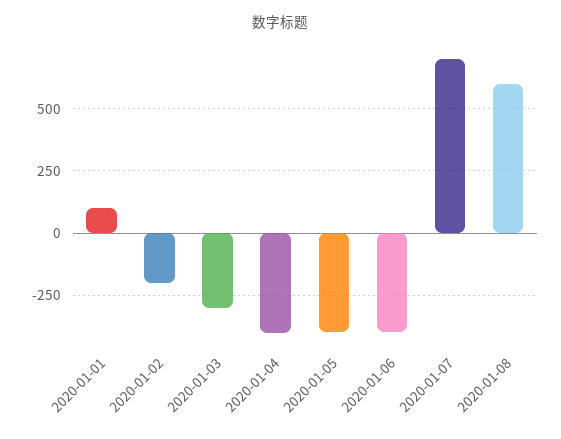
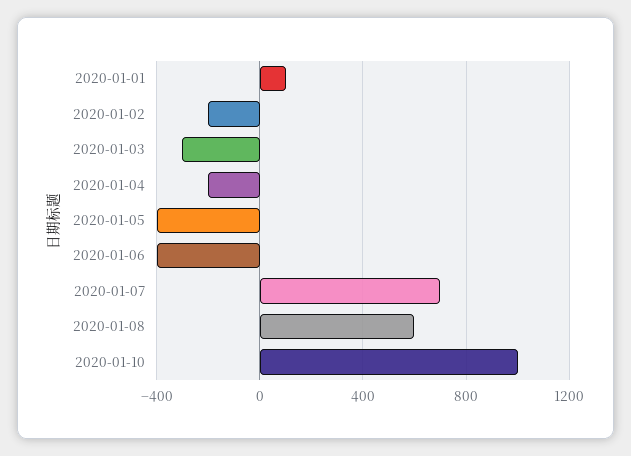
2020-01-04: -400 -> -200
2020-01-10: none -> 1000

